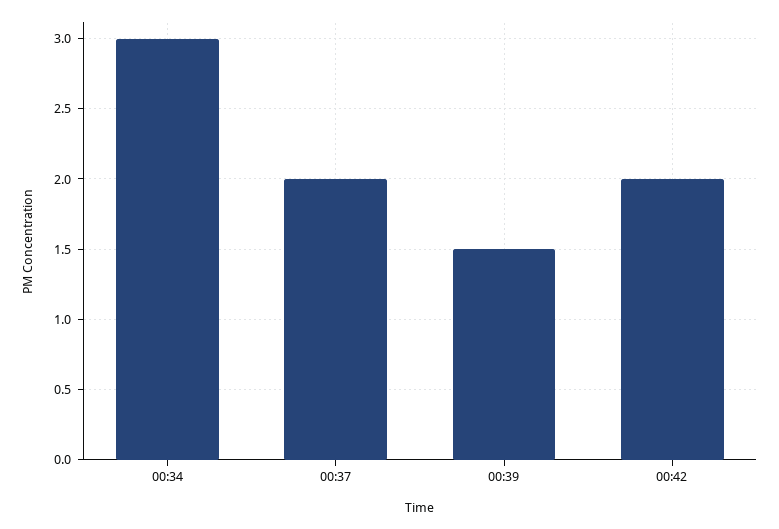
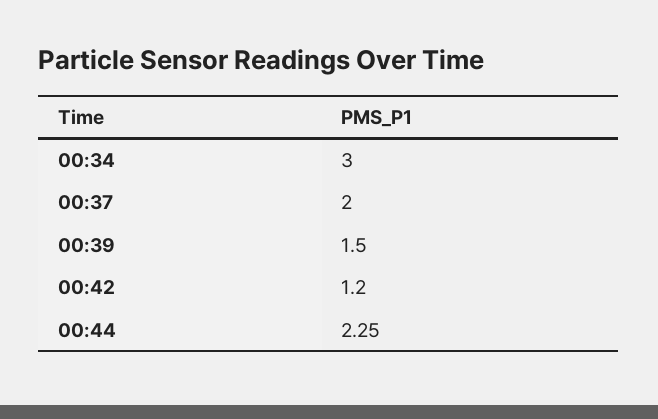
00:42: 2 -> 1.2
00:44: none -> 2.25

